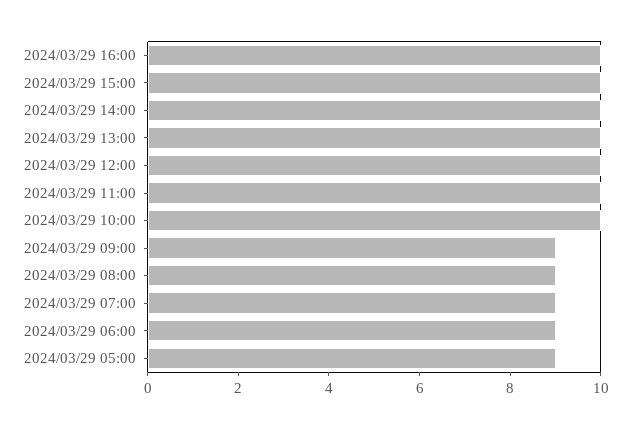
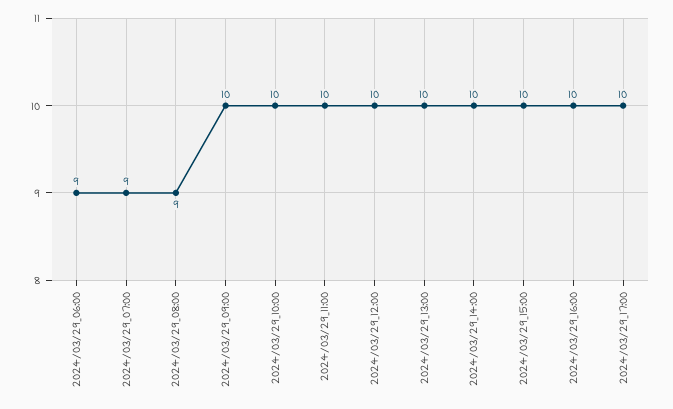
2024/03/29 09:00: 9 -> 10
2024/03/29 05:00: 9 -> none
2024/03/29_17:00: none -> 10

